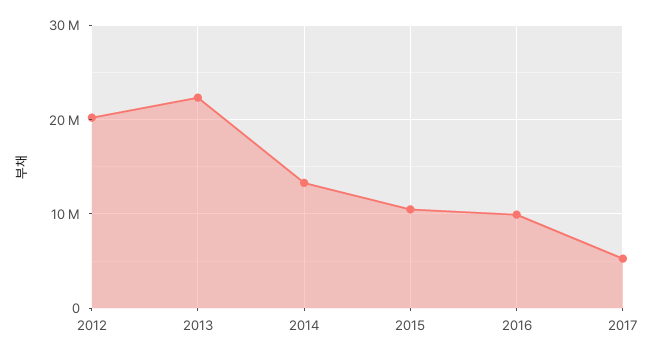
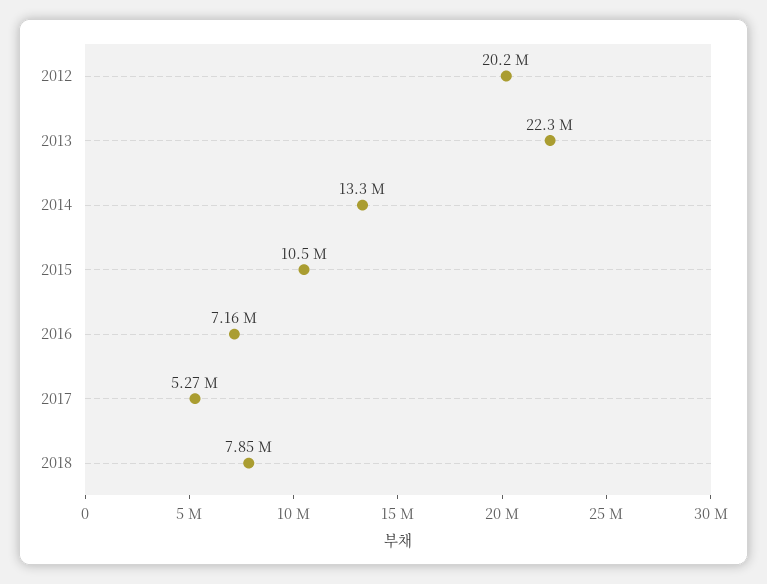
2016: 10000000 -> 7160000
2018: none -> 7850000

